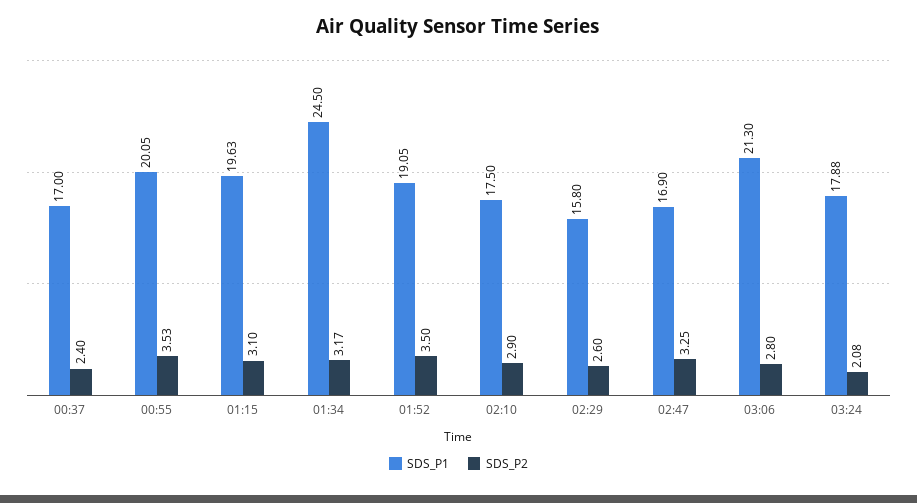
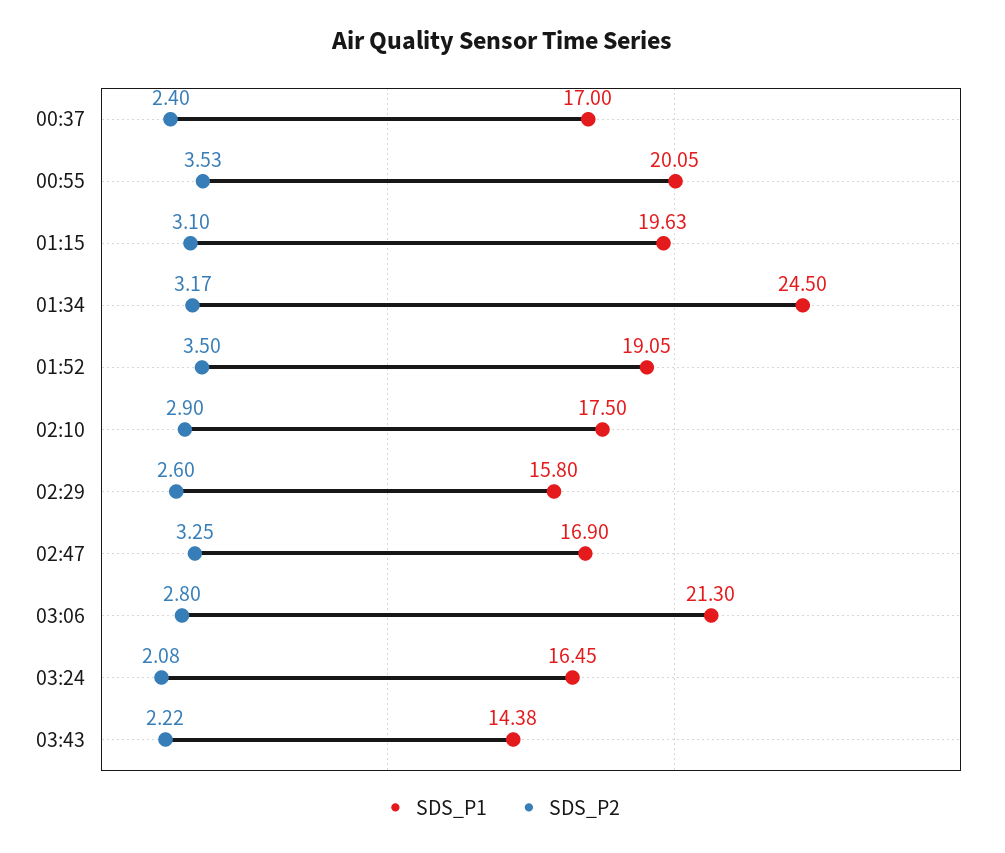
SDS_P1, 03:24: 17.88 -> 16.45
SDS_P1, 03:43: none -> 14.38
SDS_P2, 03:43: none -> 2.22

